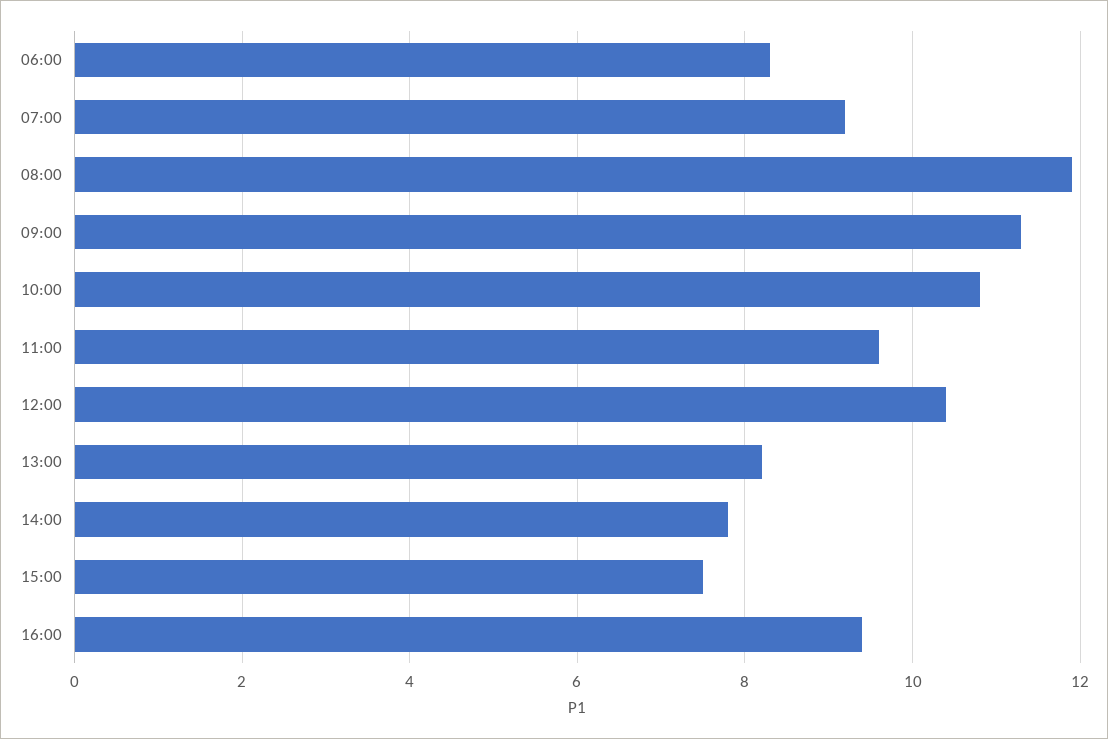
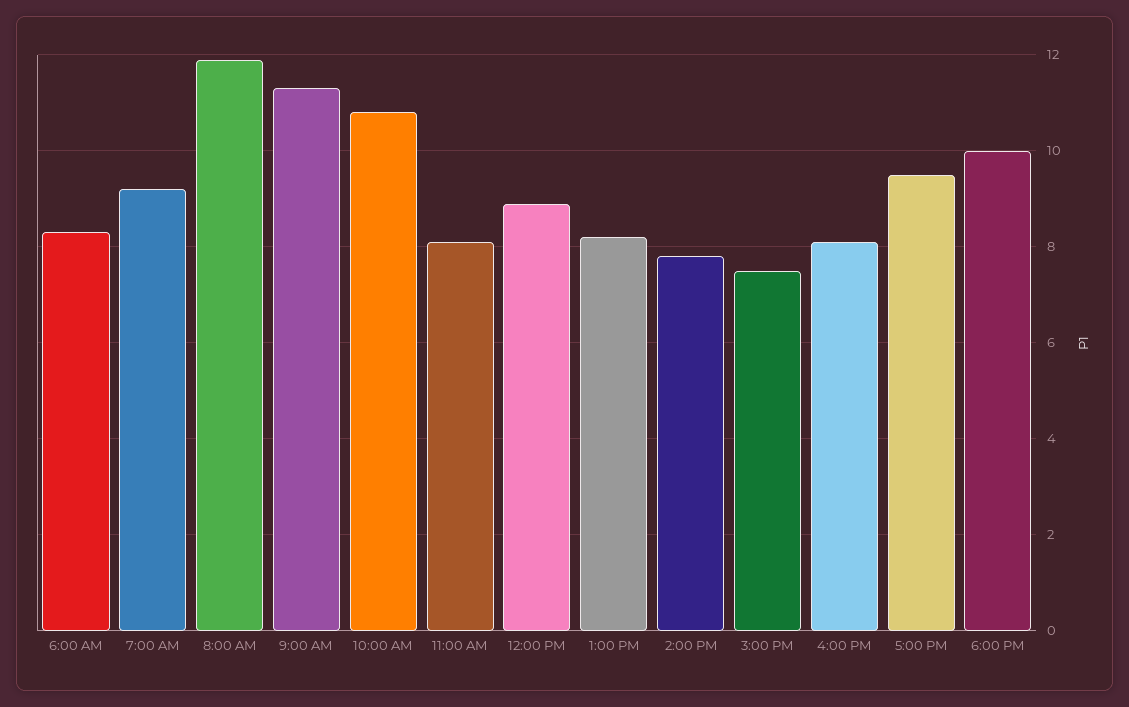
11:00: 9.5 -> 8
12:00: 10.5 -> 9
16:00: 9.5 -> 8
5:00 PM: none -> 9.5
6:00 PM: none -> 10

